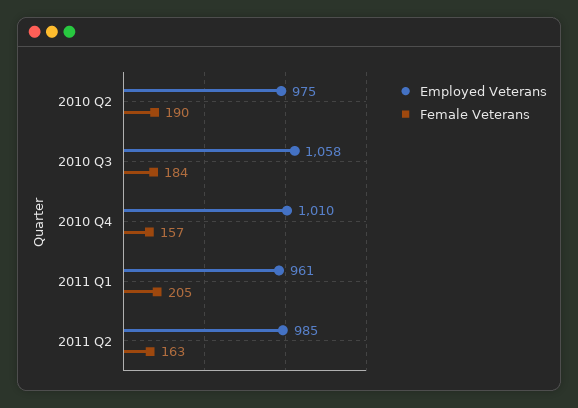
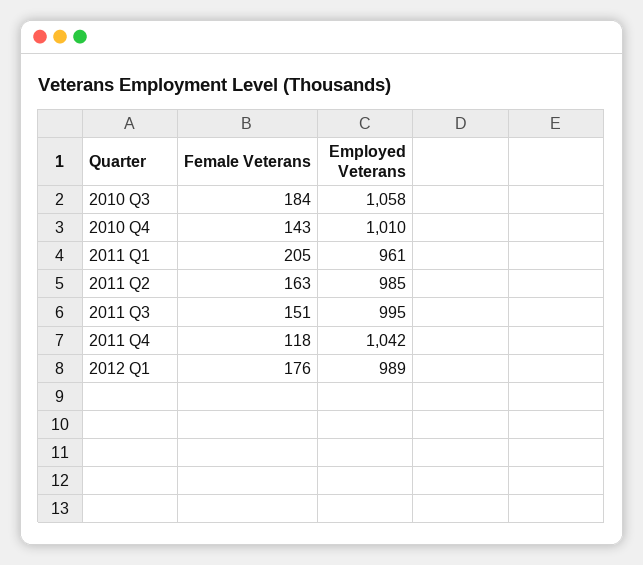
Employed Veterans, 2010 Q2: 975 -> none
Female Veterans, 2010 Q2: 190 -> none
Female Veterans, 2010 Q4: 157 -> 143
Female Veterans, 2011 Q3: none -> 151
Employed Veterans, 2011 Q3: none -> 995
Female Veterans, 2011 Q4: none -> 118
Employed Veterans, 2011 Q4: none -> 1042
Female Veterans, 2012 Q1: none -> 176
Employed Veterans, 2012 Q1: none -> 989

